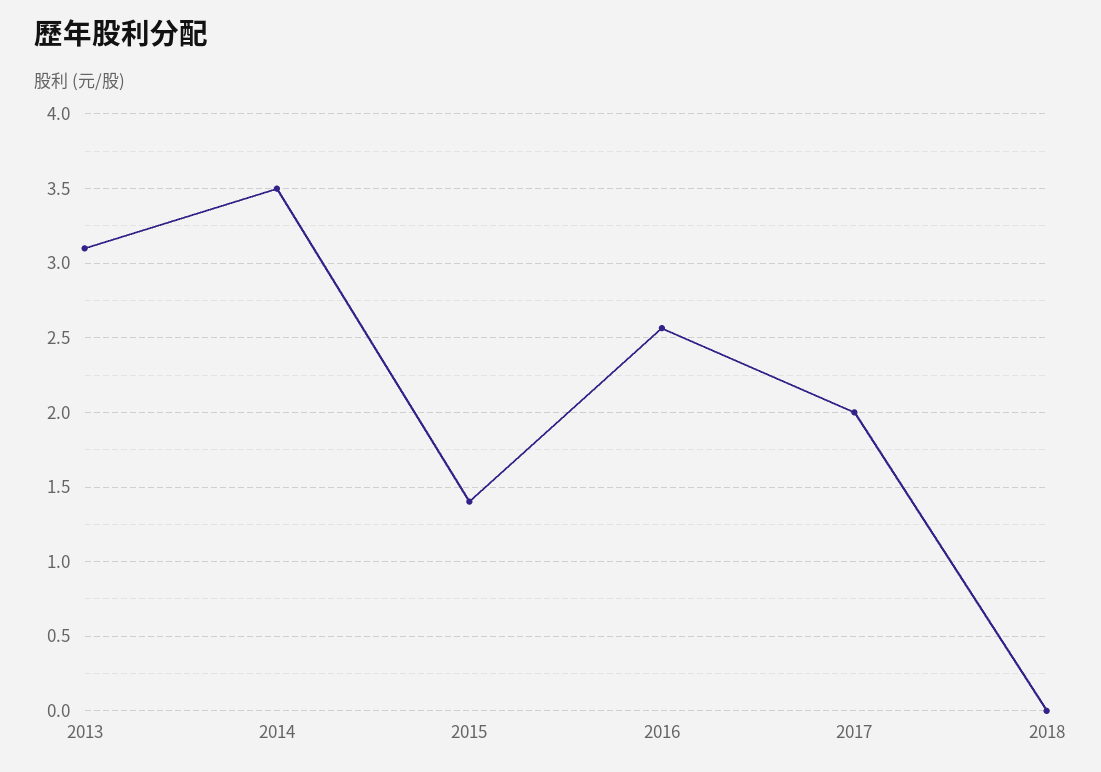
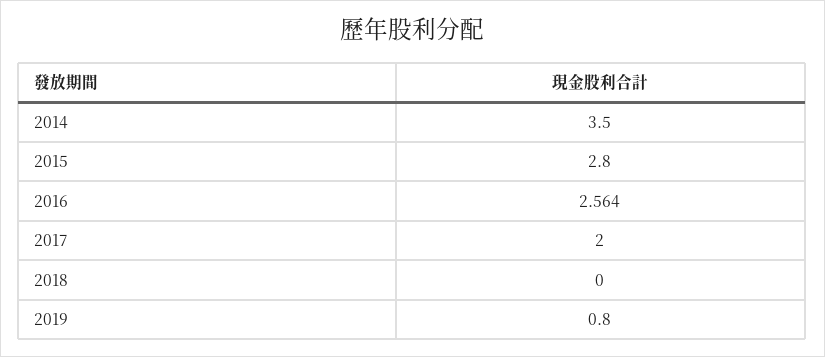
2013: 3.1 -> none
2015: 1.4 -> 2.8
2019: none -> 0.8

